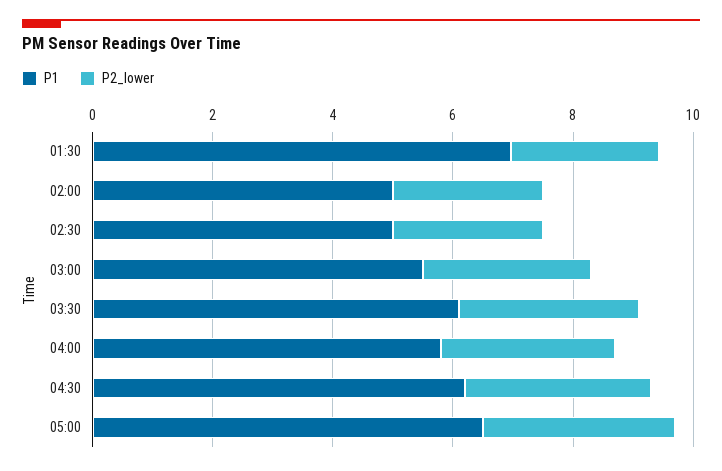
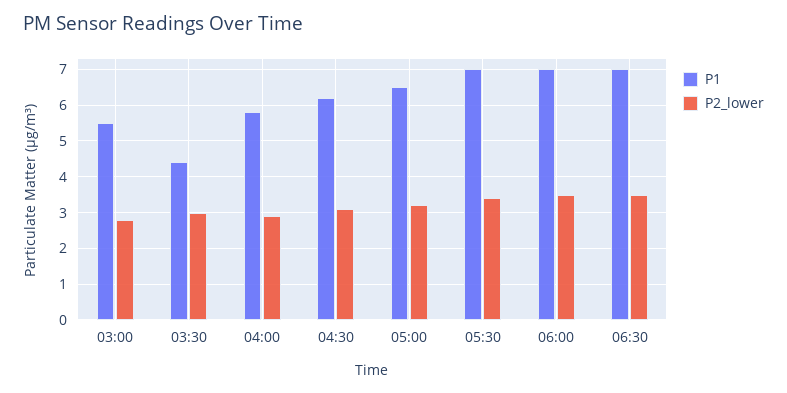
P1, 01:30: 7 -> none
P2_lower, 01:30: 2.5 -> none
P1, 02:00: 5 -> none
P2_lower, 02:00: 2.5 -> none
P1, 02:30: 5 -> none
P2_lower, 02:30: 2.5 -> none
P1, 03:30: 6 -> 4.5
P1, 05:30: none -> 7
P2_lower, 05:30: none -> 3.5
P1, 06:00: none -> 7
P2_lower, 06:00: none -> 3.5
P1, 06:30: none -> 7
P2_lower, 06:30: none -> 3.5

